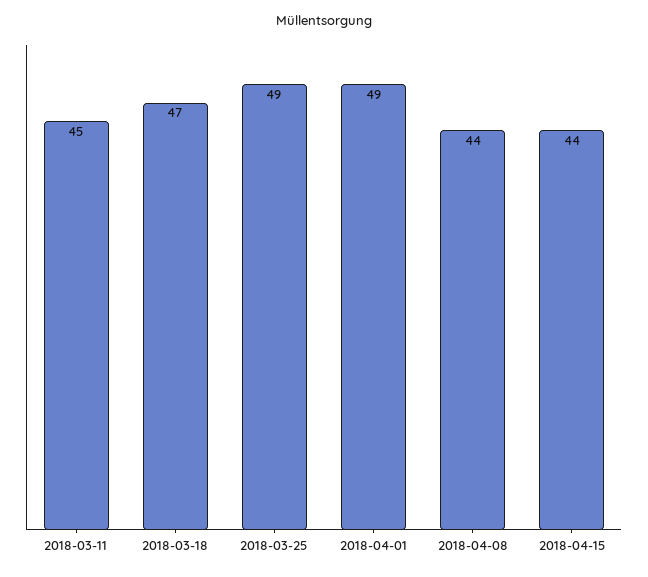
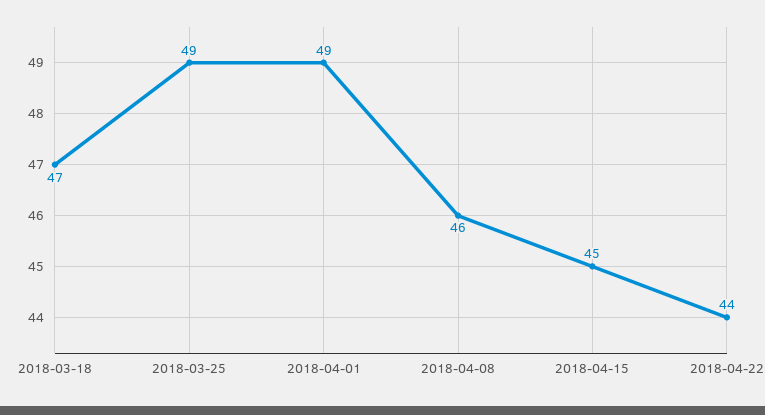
2018-03-11: 45 -> none
2018-04-08: 44 -> 46
2018-04-15: 44 -> 45
2018-04-22: none -> 44

